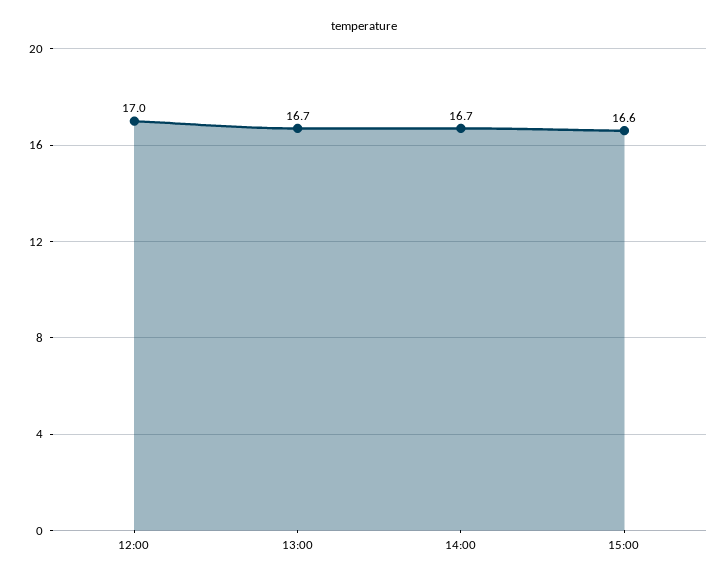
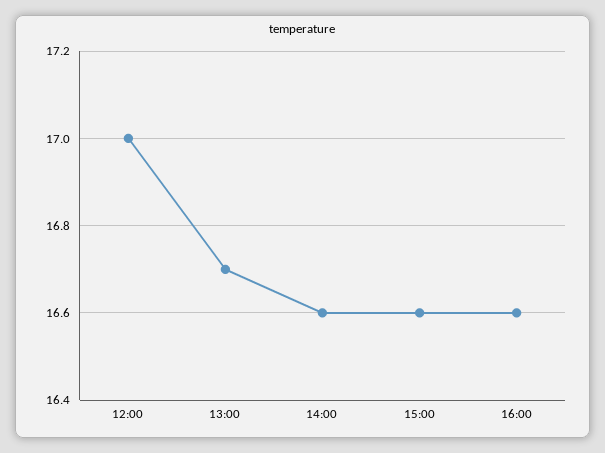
14:00: 16.7 -> 16.6
16:00: none -> 16.6

